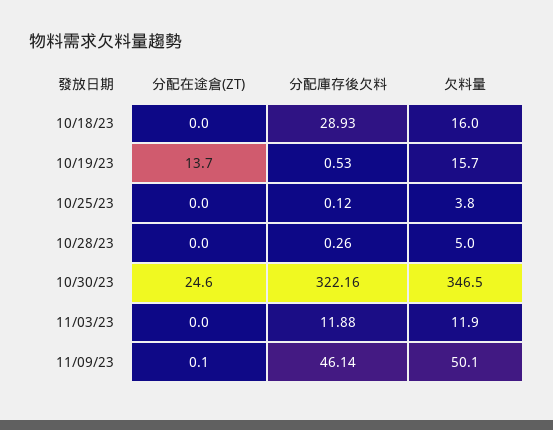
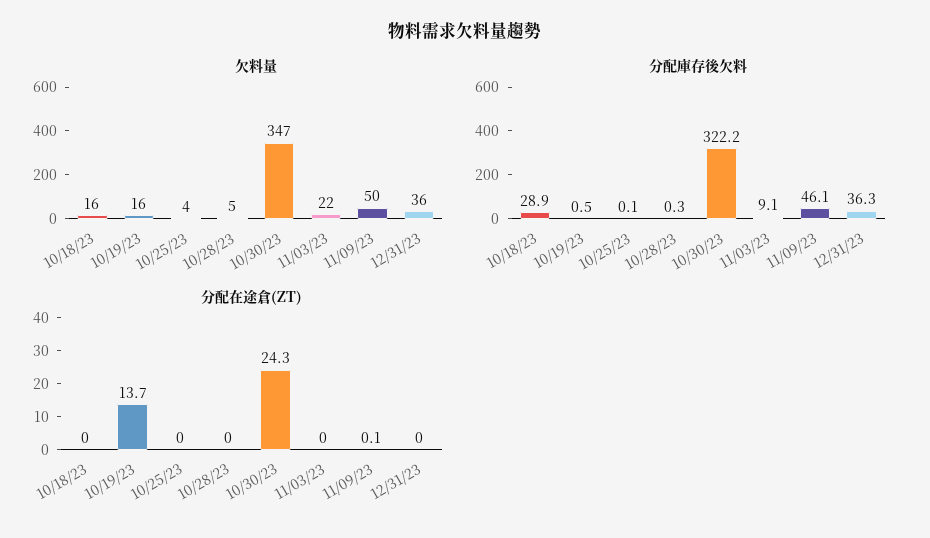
分配在途倉(ZT), 10/30/23: 24.6 -> 24.3
分配庫存後欠料, 11/03/23: 11.88 -> 9.1
欠料量, 11/03/23: 11.9 -> 22
欠料量, 12/31/23: none -> 36
分配庫存後欠料, 12/31/23: none -> 36.3
分配在途倉(ZT), 12/31/23: none -> 0

